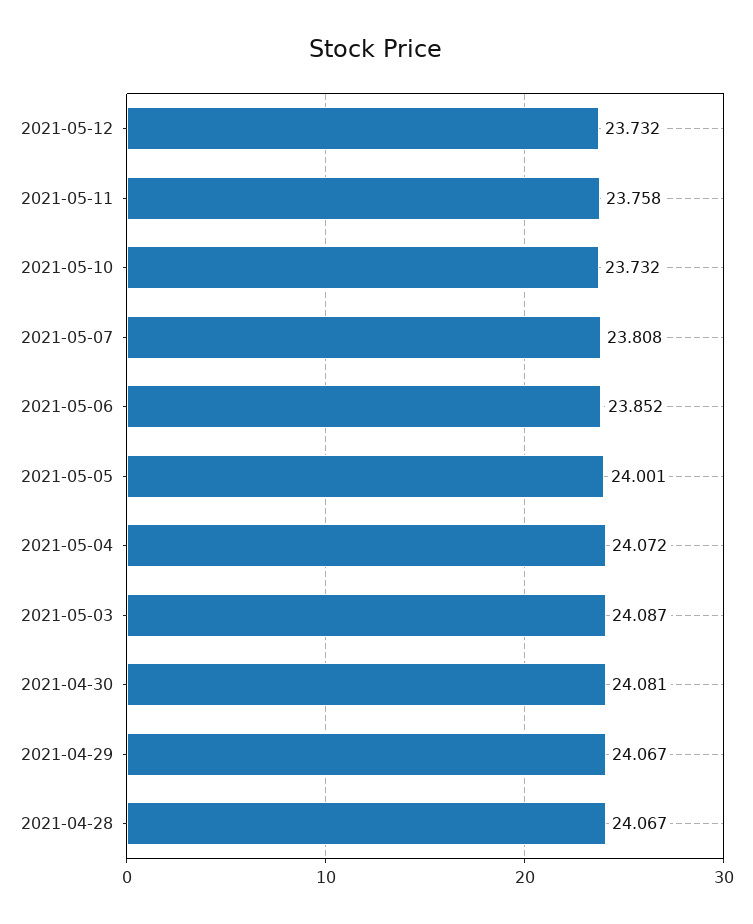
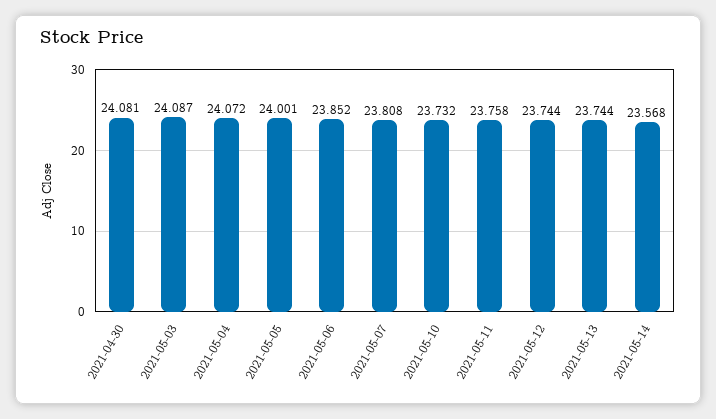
2021-05-12: 23.732 -> 23.744
2021-04-29: 24.067 -> none
2021-04-28: 24.067 -> none
2021-05-13: none -> 23.744
2021-05-14: none -> 23.568

